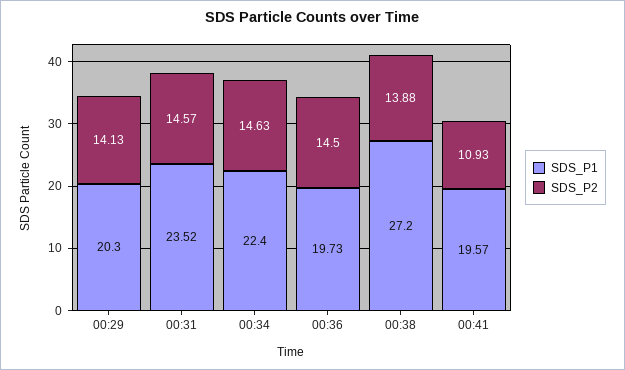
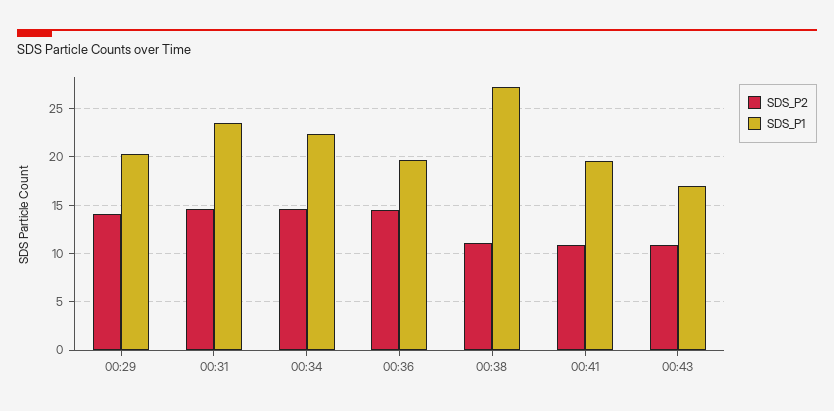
SDS_P2, 00:38: 13.88 -> 11
SDS_P2, 00:43: none -> 11
SDS_P1, 00:43: none -> 17

